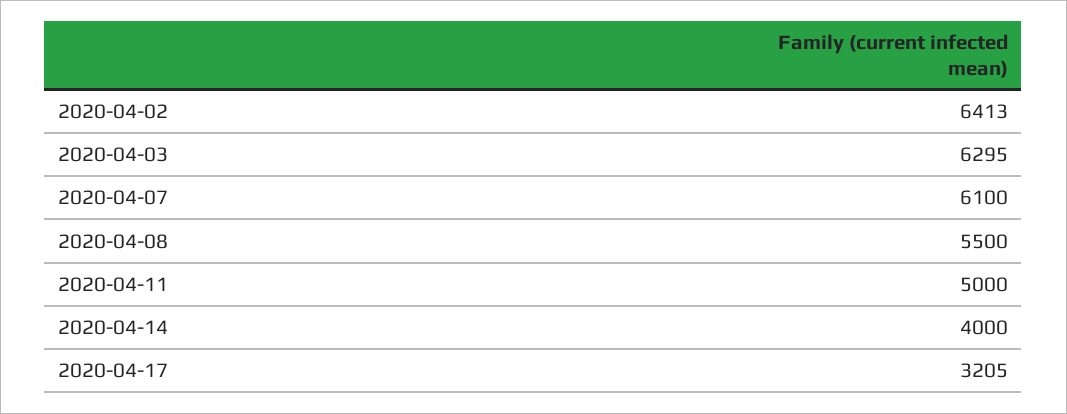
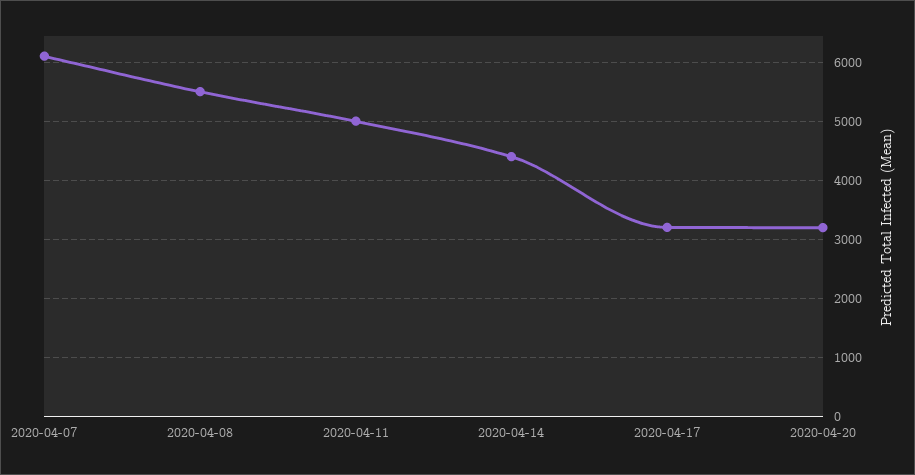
2020-04-02: 6413 -> none
2020-04-03: 6295 -> none
2020-04-14: 4000 -> 4400
2020-04-20: none -> 3200

